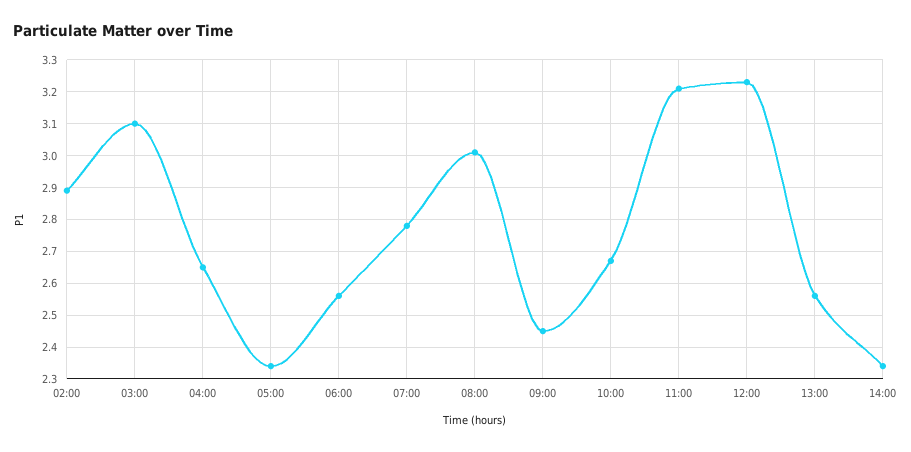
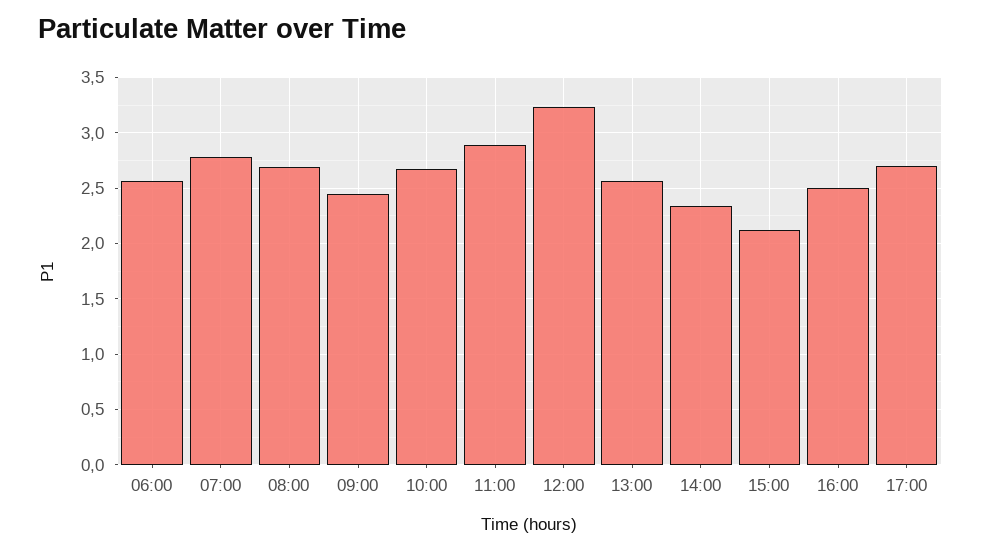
02:00: 2.9 -> none
03:00: 3.1 -> none
04:00: 2.65 -> none
05:00: 2.35 -> none
08:00: 3 -> 2.7
11:00: 3.2 -> 2.9
15:00: none -> 2.1
16:00: none -> 2.5
17:00: none -> 2.7

